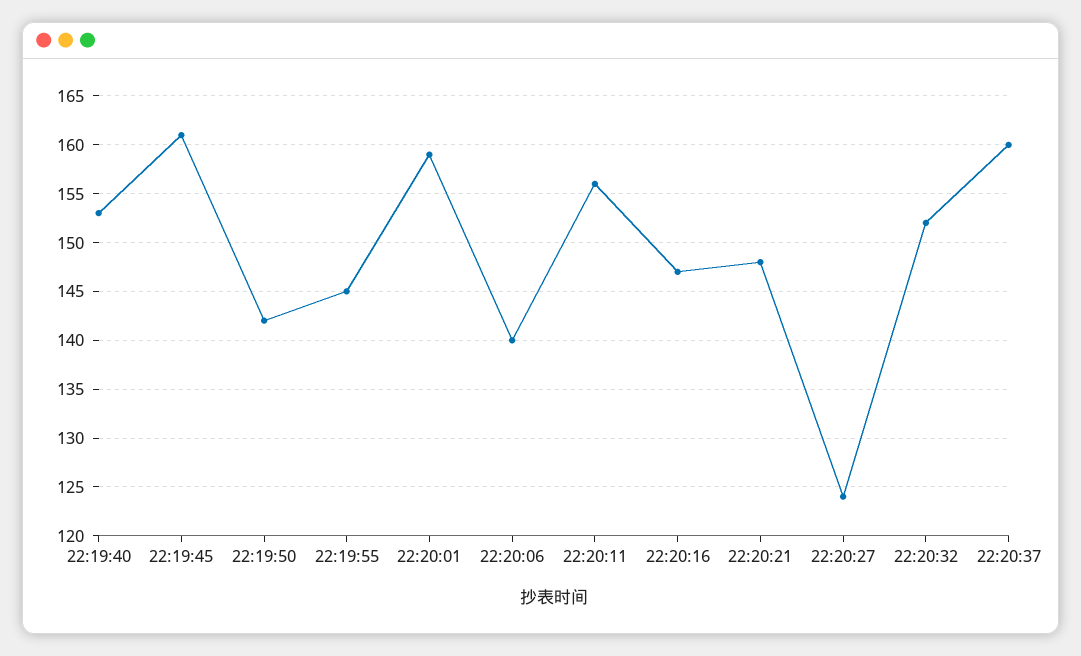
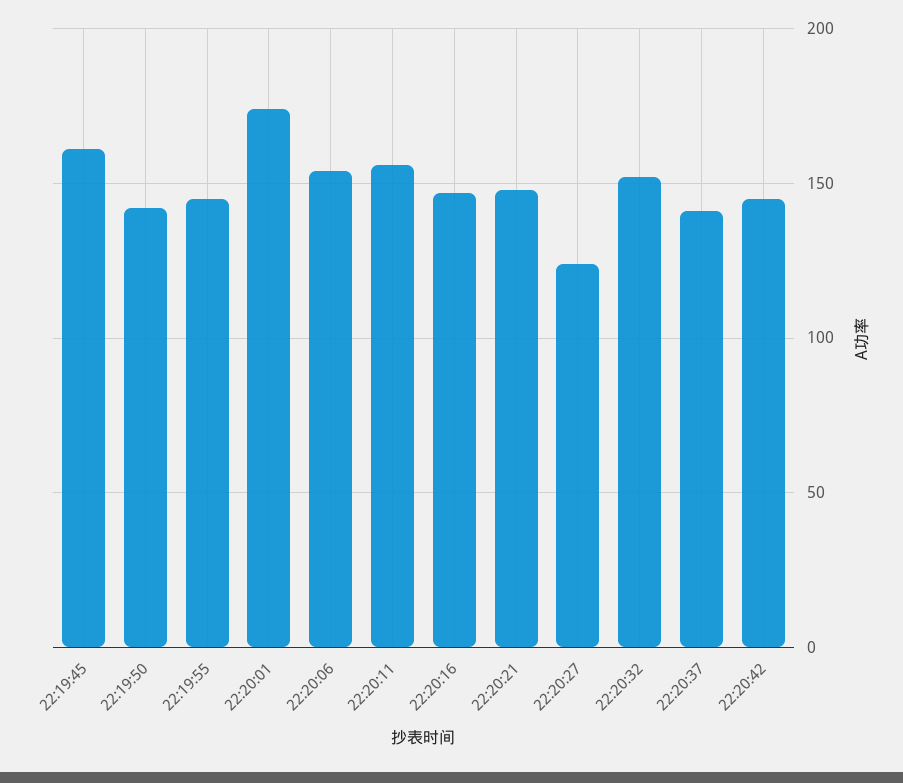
22:19:40: 153 -> none
22:20:01: 159 -> 175
22:20:06: 140 -> 155
22:20:37: 160 -> 140
22:20:42: none -> 145

